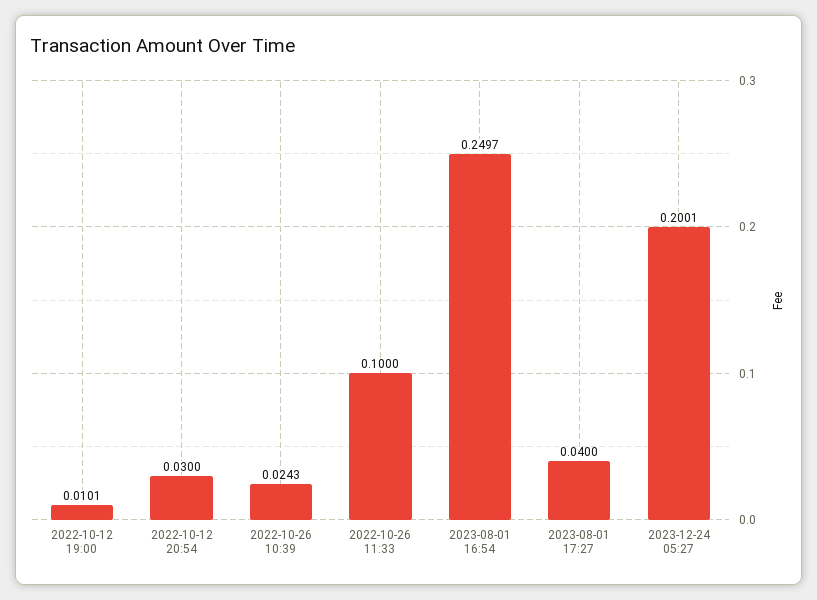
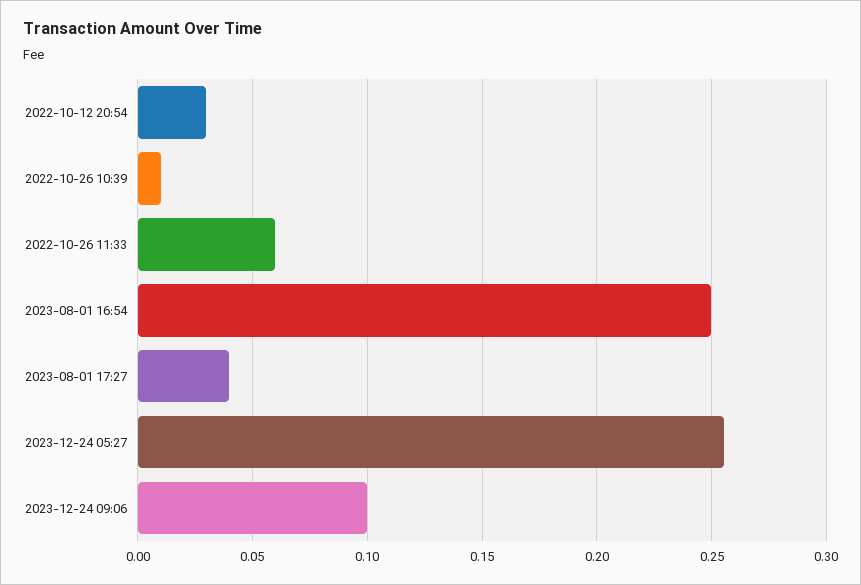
2022-10-12 19:00: 0.0101 -> none
2022-10-26 10:39: 0.0243 -> 0.01
2022-10-26 11:33: 0.1 -> 0.06
2023-12-24 05:27: 0.2001 -> 0.255
2023-12-24 09:06: none -> 0.1

